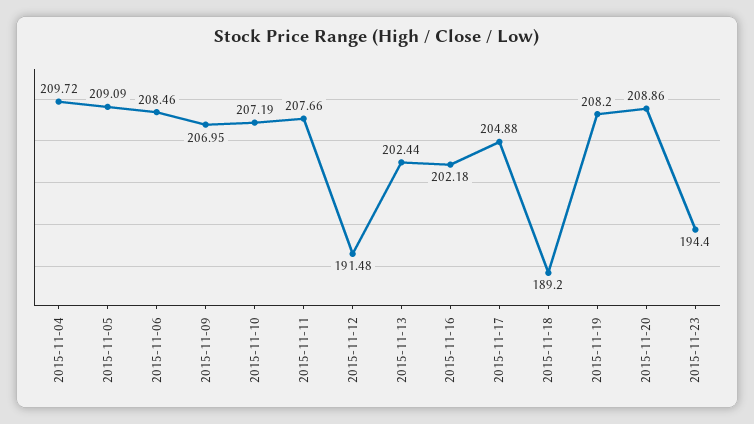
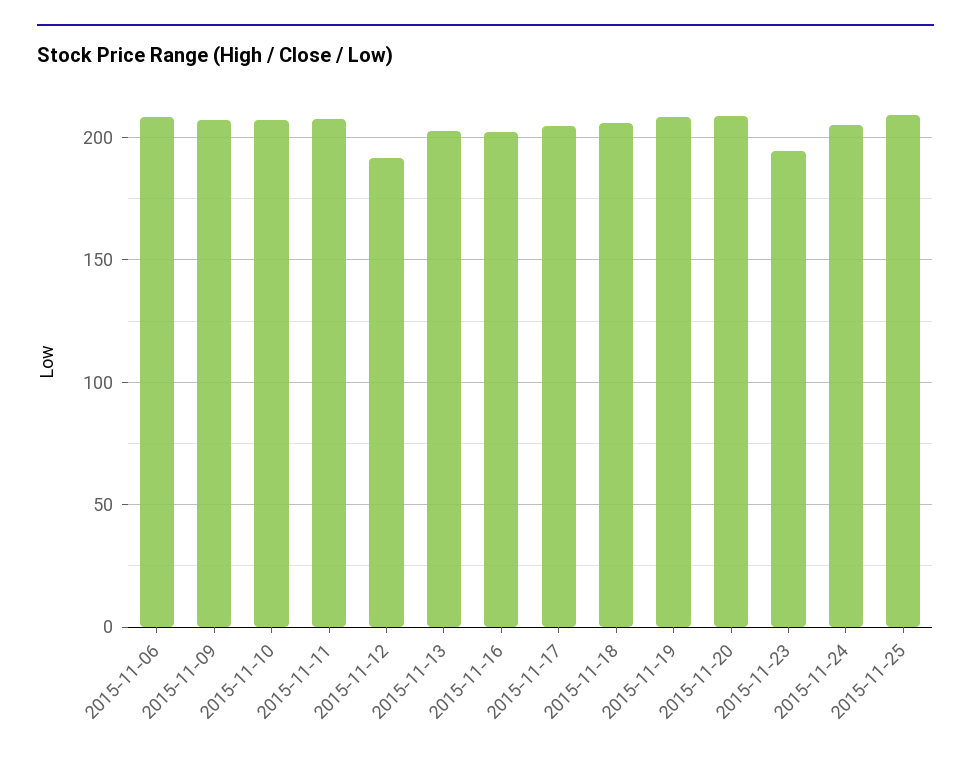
2015-11-04: 209.72 -> none
2015-11-05: 209.09 -> none
2015-11-18: 189.2 -> 205
2015-11-24: none -> 205
2015-11-25: none -> 210

